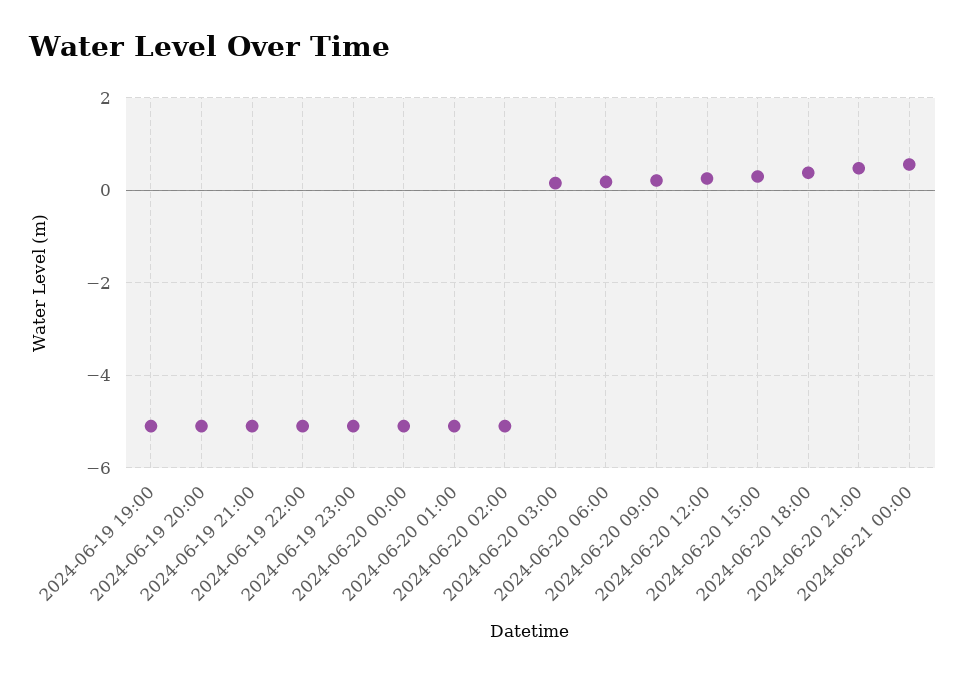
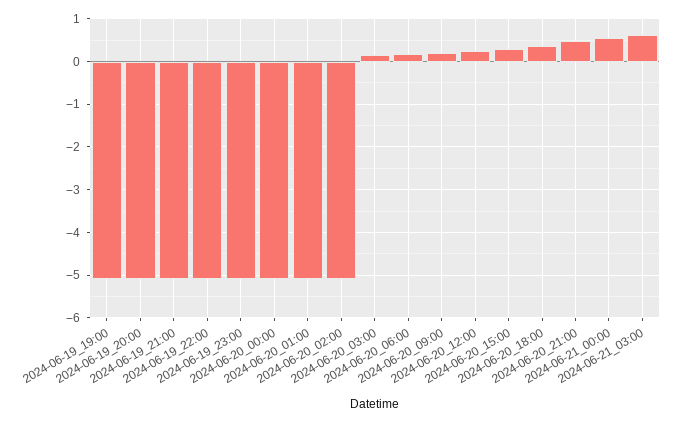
2024-06-21_03:00: none -> 0.6

